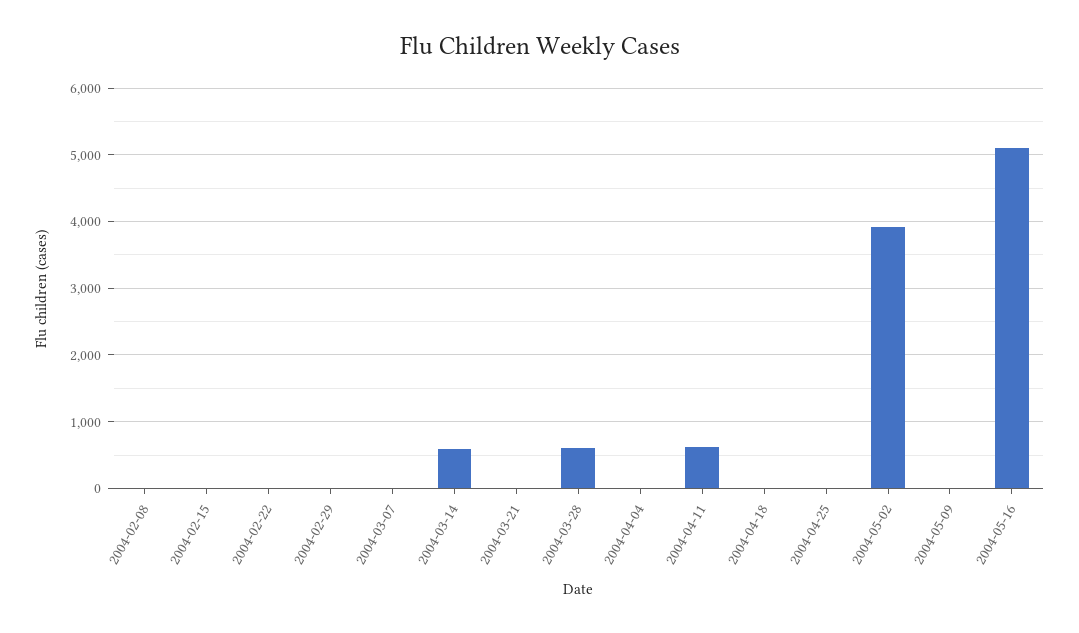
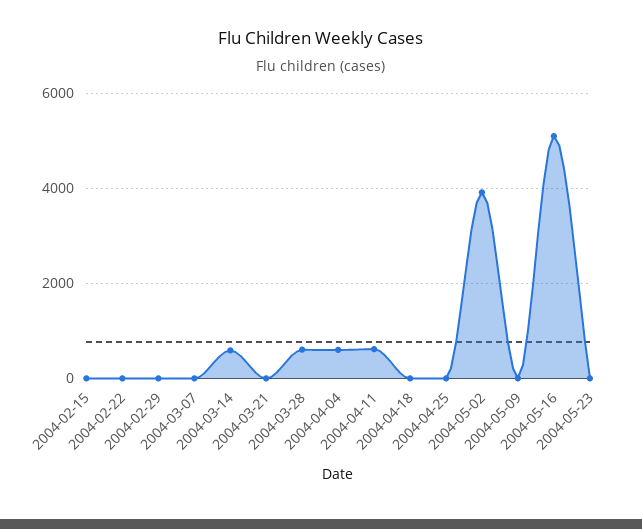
2004-02-08: 0 -> none
2004-04-04: 0 -> 600
2004-05-23: none -> 0

